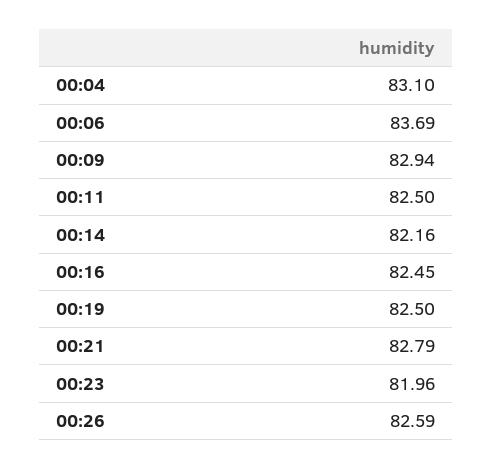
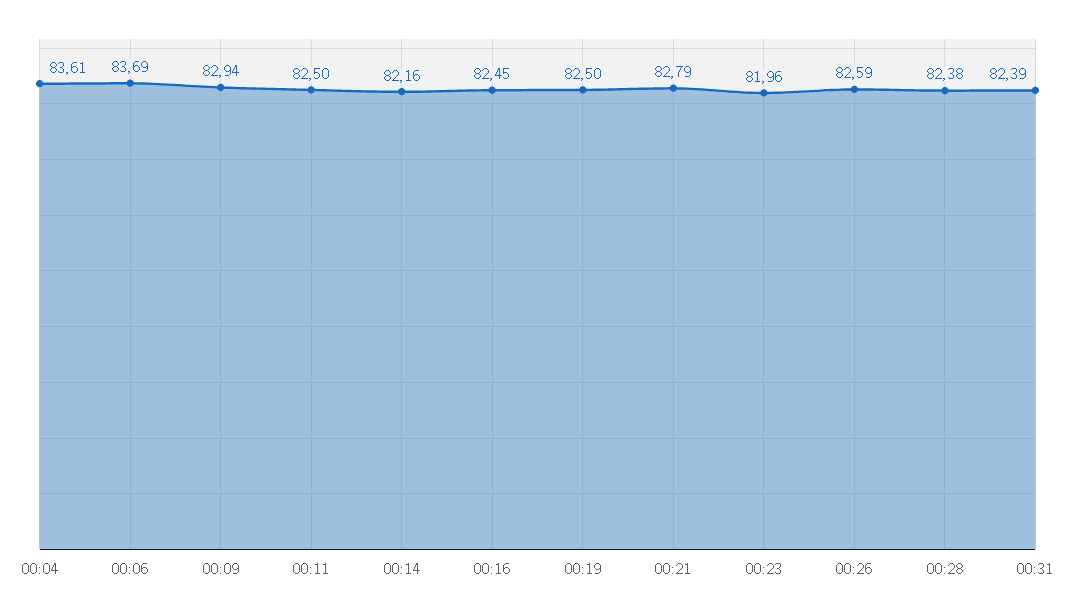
00:04: 83.1 -> 83.61
00:28: none -> 82.38
00:31: none -> 82.39

